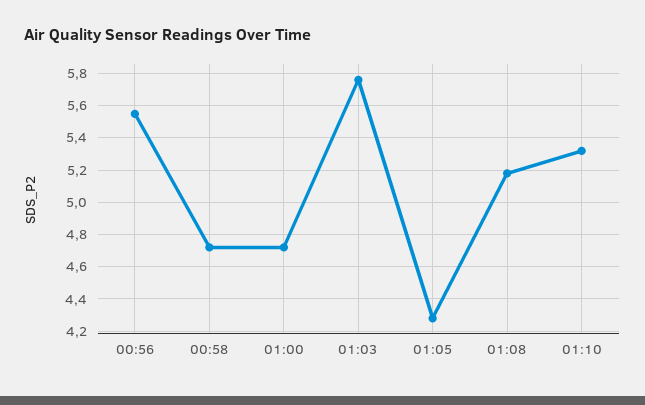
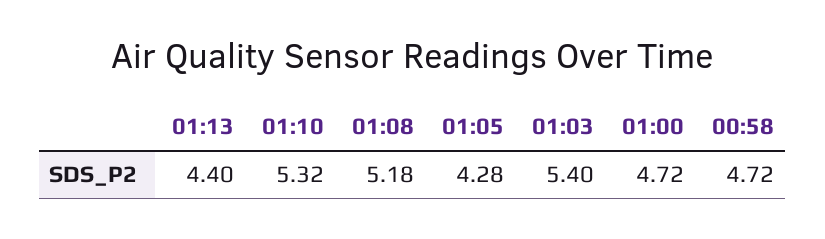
00:56: 5.55 -> none
01:03: 5.75 -> 5.4
01:13: none -> 4.4

